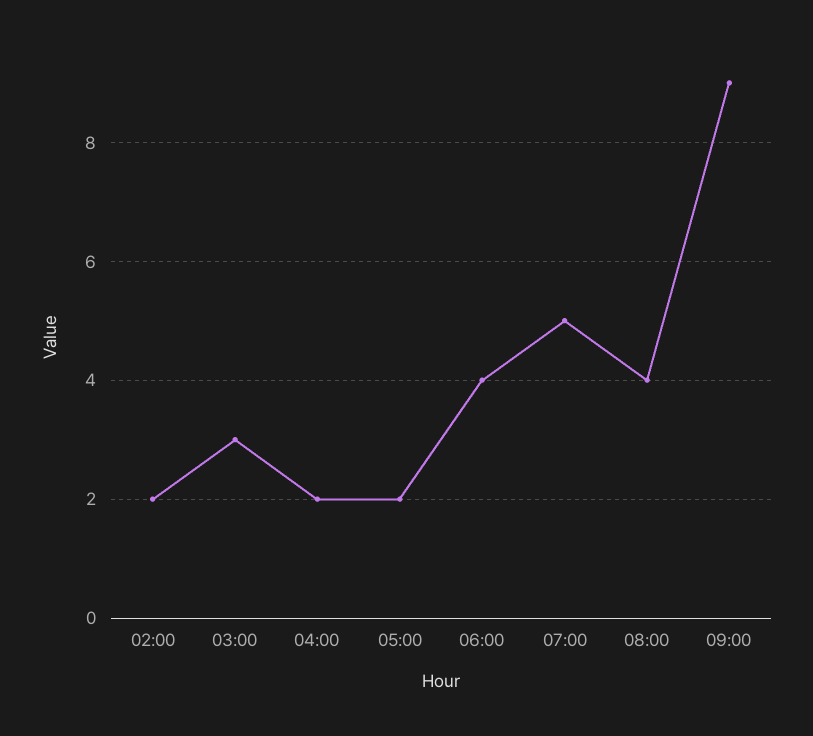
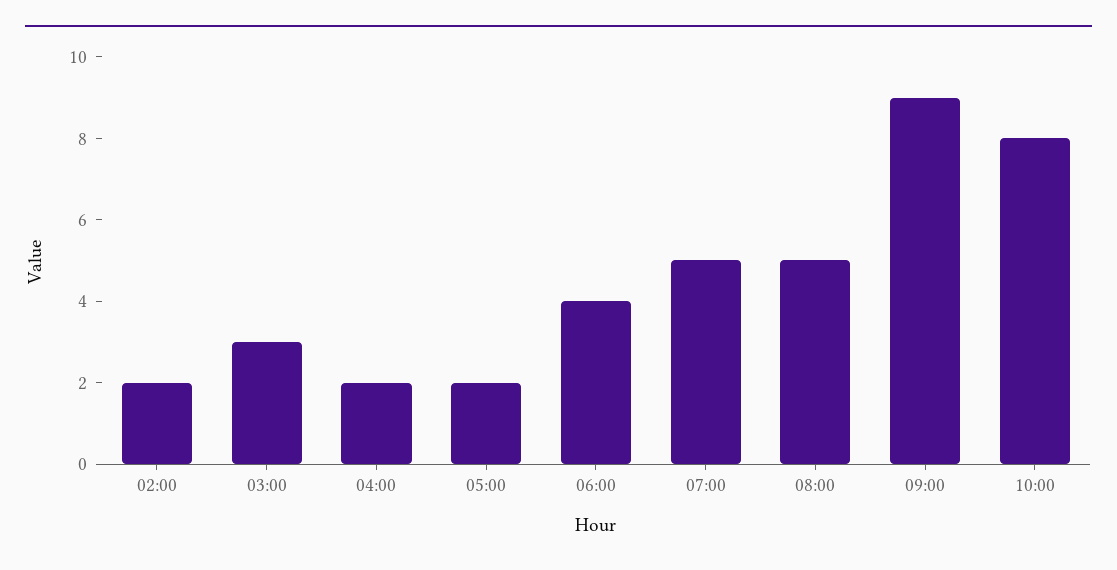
08:00: 4 -> 5
10:00: none -> 8

